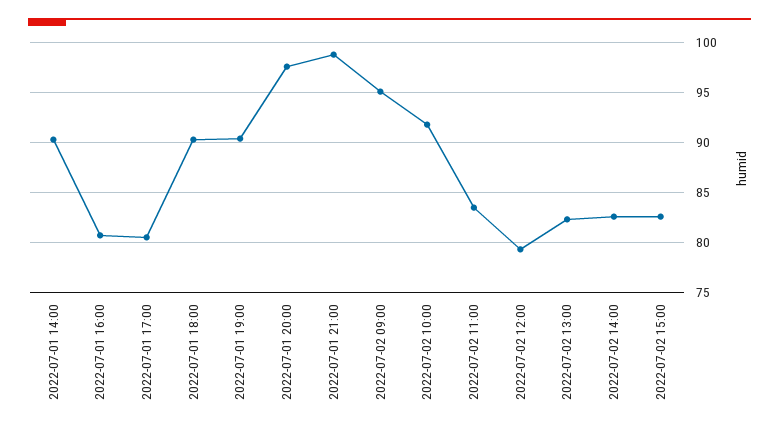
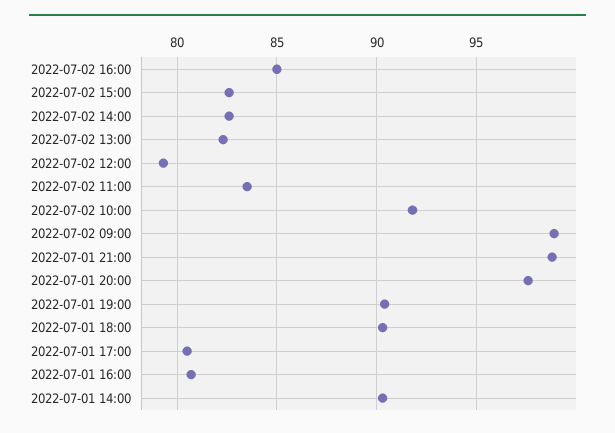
2022-07-02 09:00: 95 -> 99
2022-07-02 16:00: none -> 85

